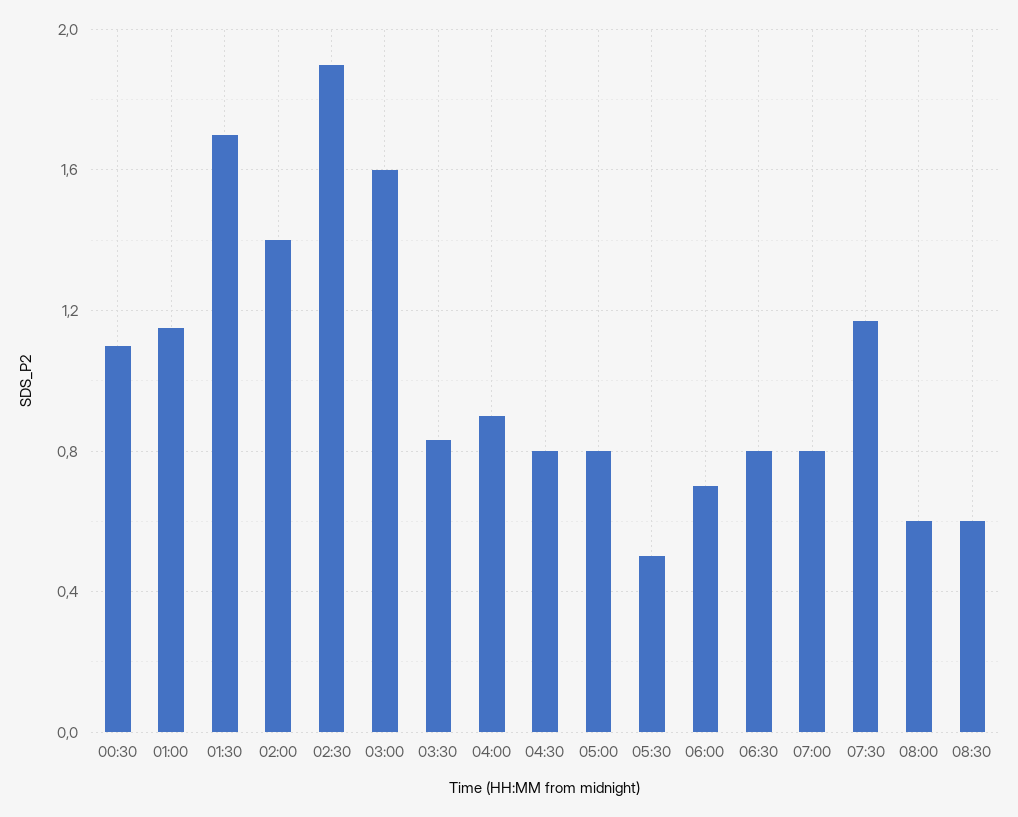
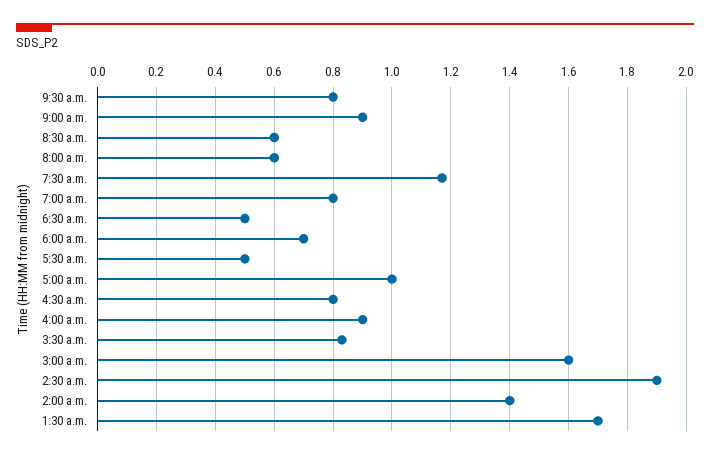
00:30: 1.1 -> none
01:00: 1.15 -> none
05:00: 0.8 -> 1
06:30: 0.8 -> 0.5
9:30 a.m.: none -> 0.8
9:00 a.m.: none -> 0.9

